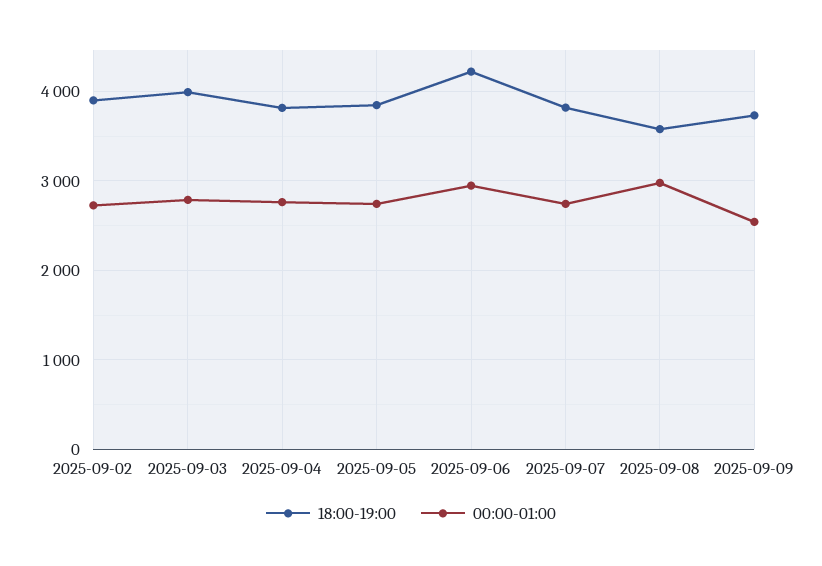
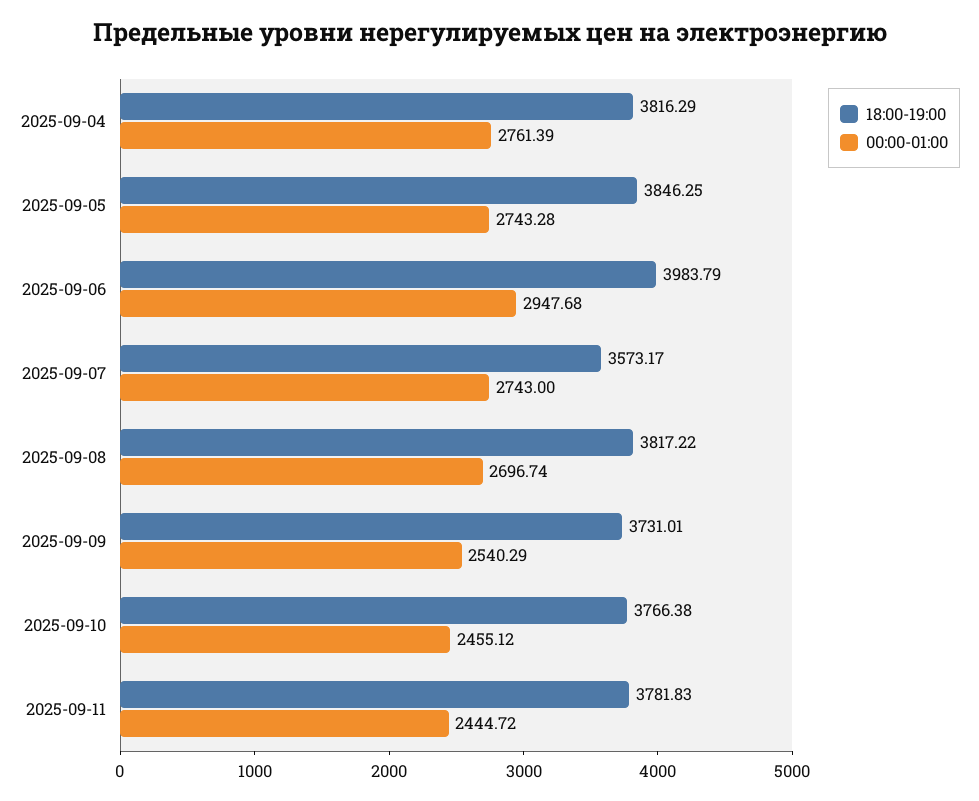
18:00-19:00, 2025-09-02: 3900 -> none
00:00-01:00, 2025-09-02: 2700 -> none
18:00-19:00, 2025-09-03: 4000 -> none
00:00-01:00, 2025-09-03: 2800 -> none
18:00-19:00, 2025-09-06: 4200 -> 3983.79
18:00-19:00, 2025-09-07: 3800 -> 3573.17
18:00-19:00, 2025-09-08: 3600 -> 3817.22
00:00-01:00, 2025-09-08: 3000 -> 2696.74
18:00-19:00, 2025-09-10: none -> 3766.38
00:00-01:00, 2025-09-10: none -> 2455.12
18:00-19:00, 2025-09-11: none -> 3781.83
00:00-01:00, 2025-09-11: none -> 2444.72

